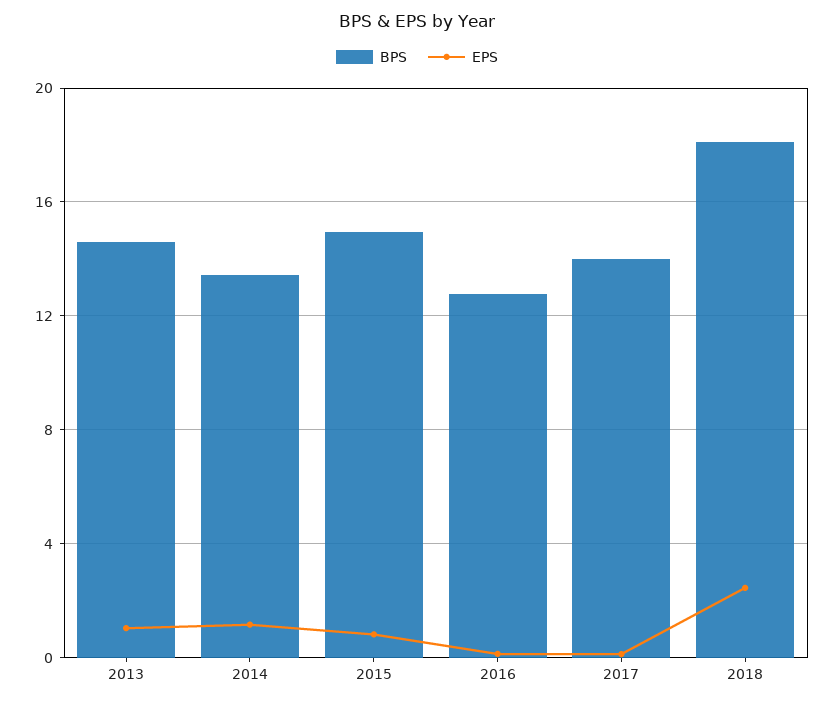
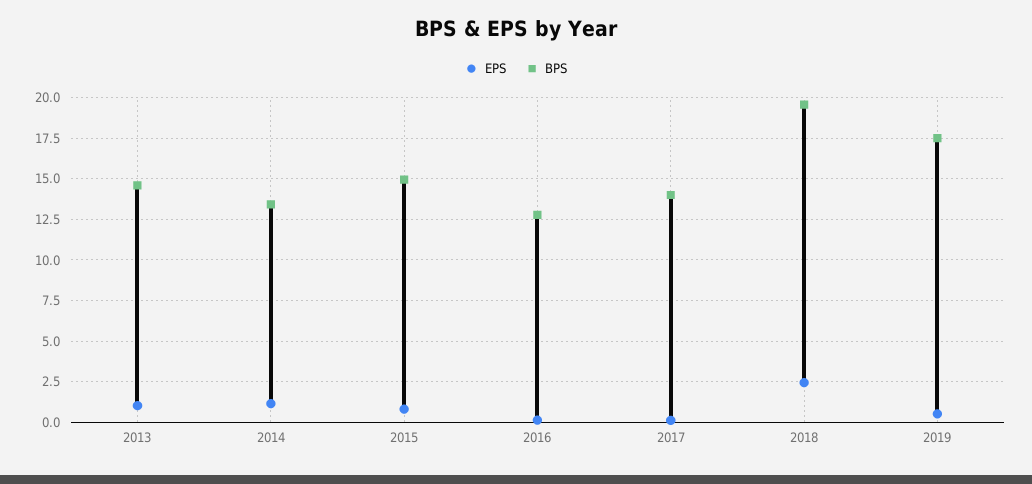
BPS, 2018: 18 -> 19.5
EPS, 2019: none -> 0.5
BPS, 2019: none -> 17.5

